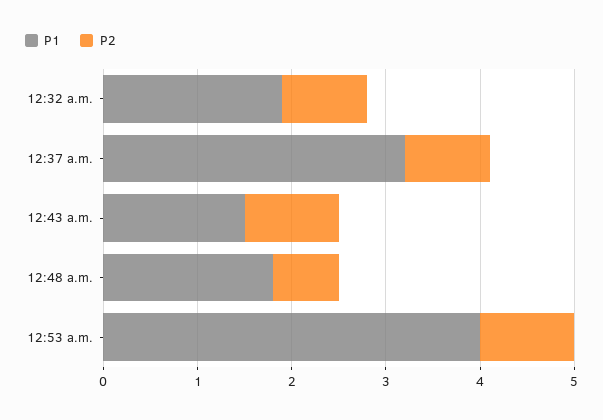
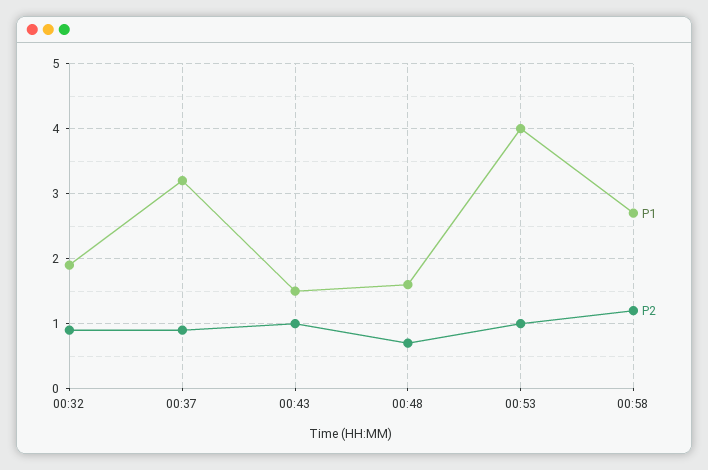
P1, 12:48 a.m.: 1.8 -> 1.6
P1, 00:58: none -> 2.7
P2, 00:58: none -> 1.2

